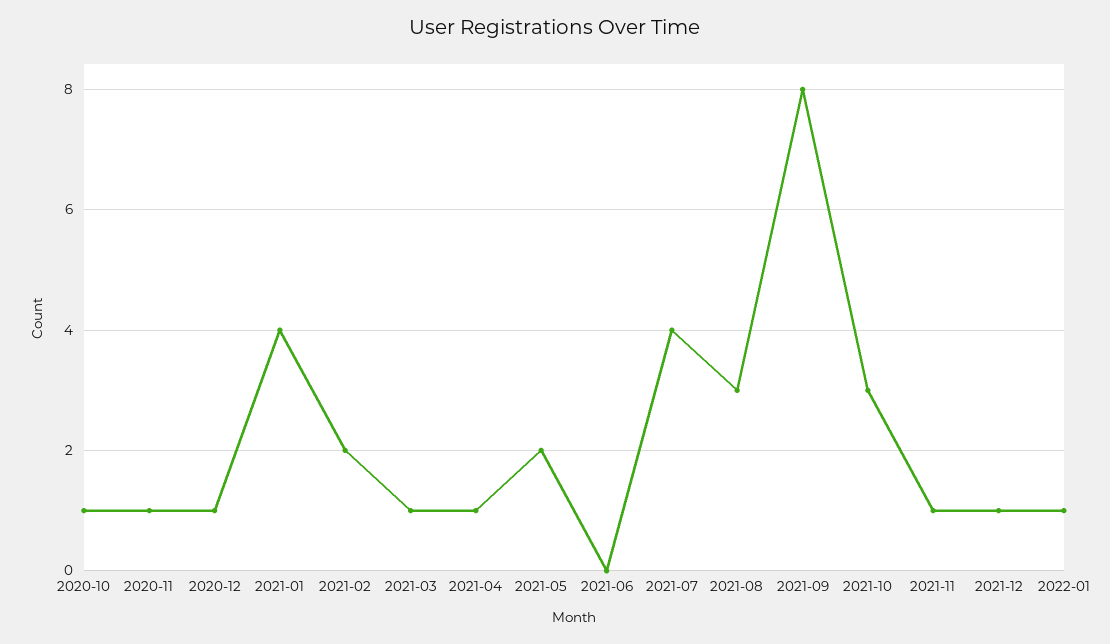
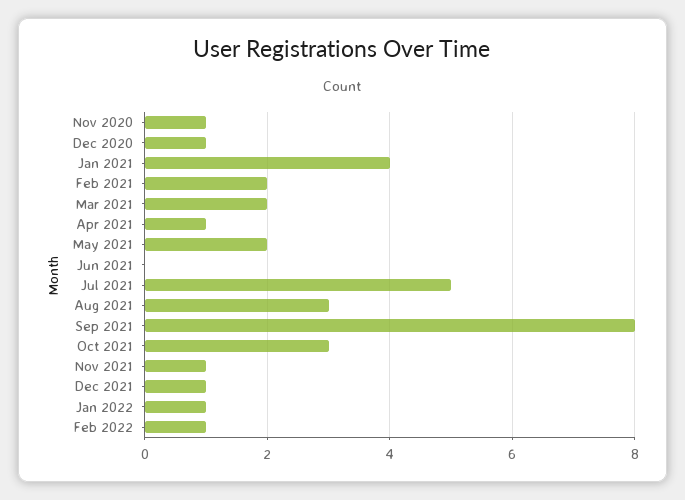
2020-10: 1 -> none
2021-03: 1 -> 2
2021-07: 4 -> 5
Feb 2022: none -> 1

